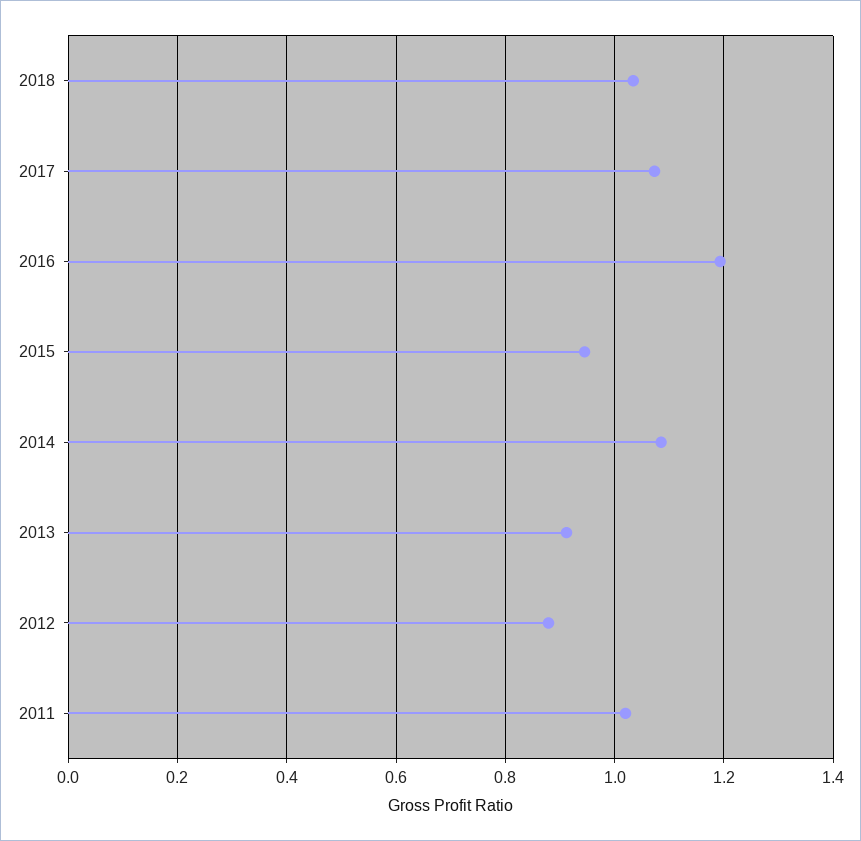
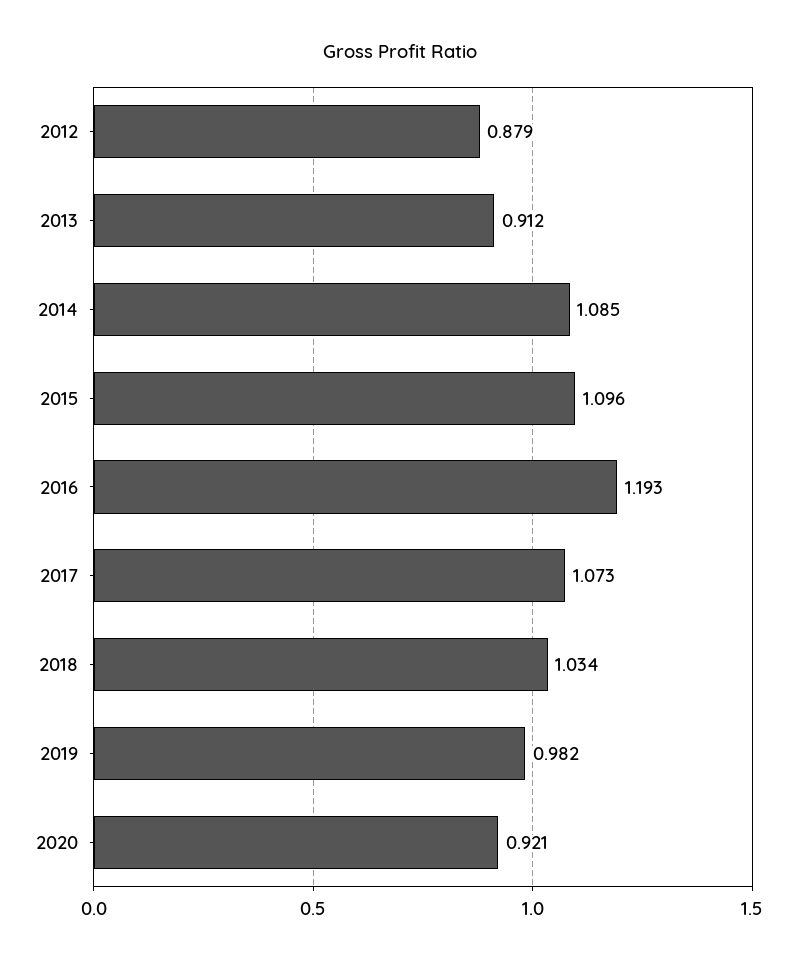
2015: 0.94 -> 1.096
2011: 1.02 -> none
2019: none -> 0.982
2020: none -> 0.921

